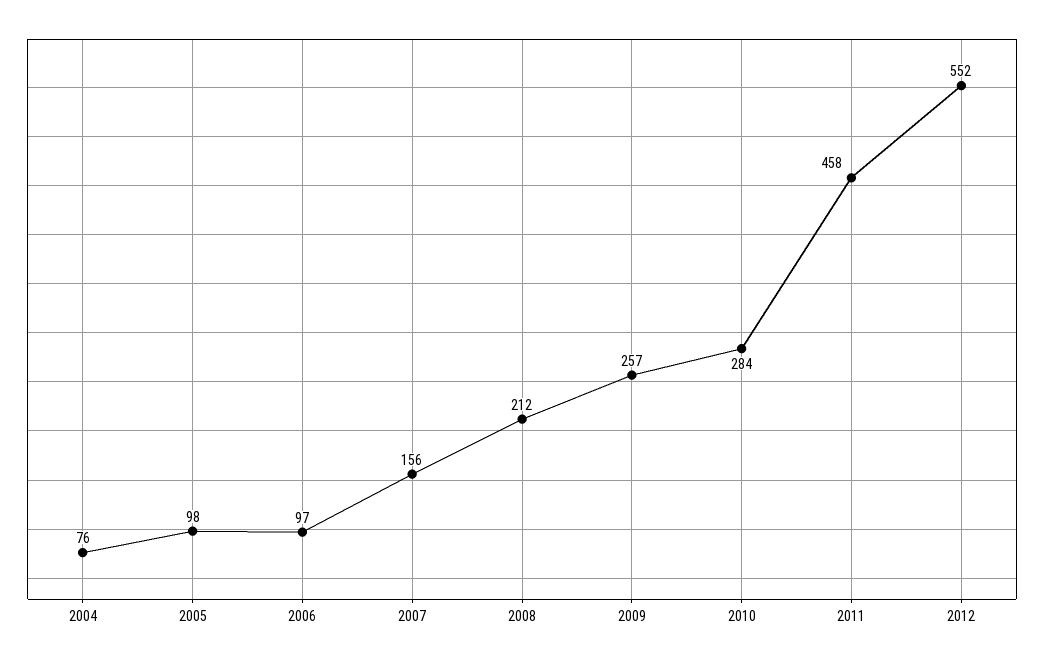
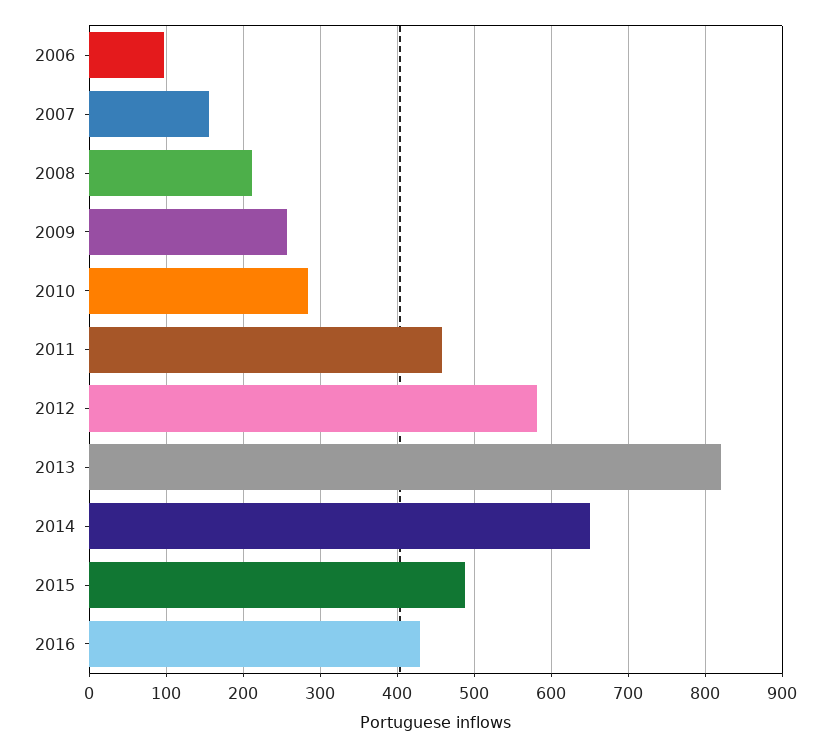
2004: 76 -> none
2005: 98 -> none
2012: 552 -> 580
2013: none -> 820
2014: none -> 650
2015: none -> 490
2016: none -> 430

